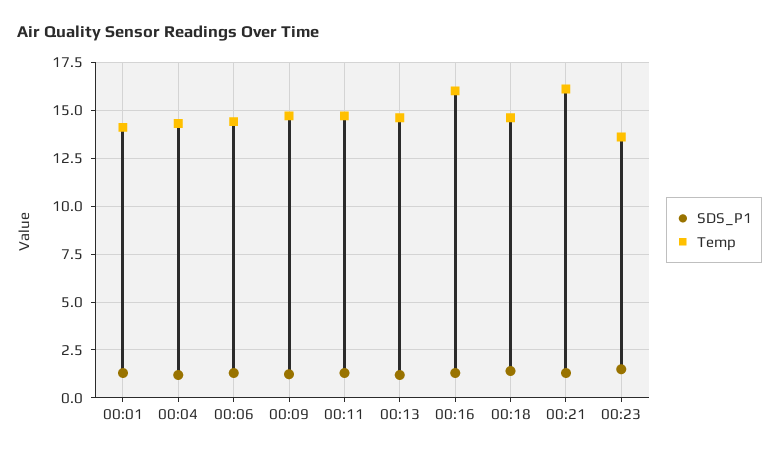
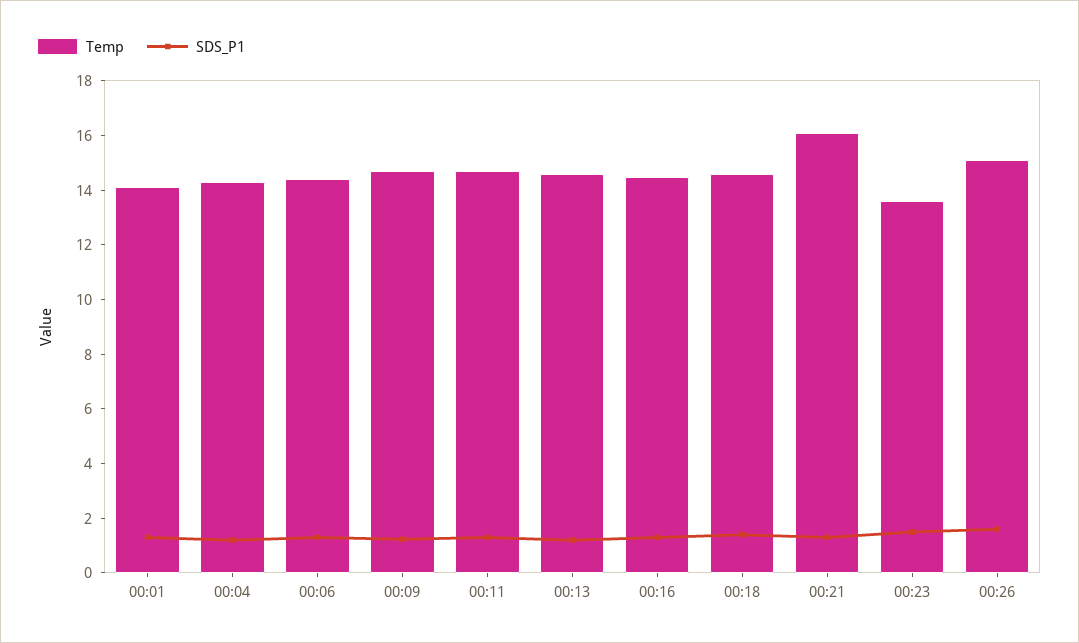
Temp, 00:16: 16 -> 14.5
Temp, 00:26: none -> 15
SDS_P1, 00:26: none -> 1.5

